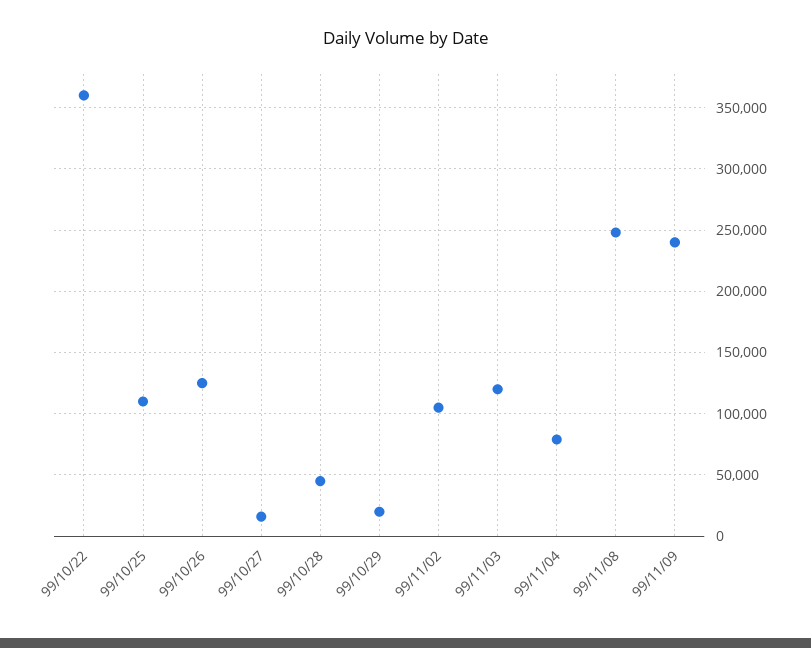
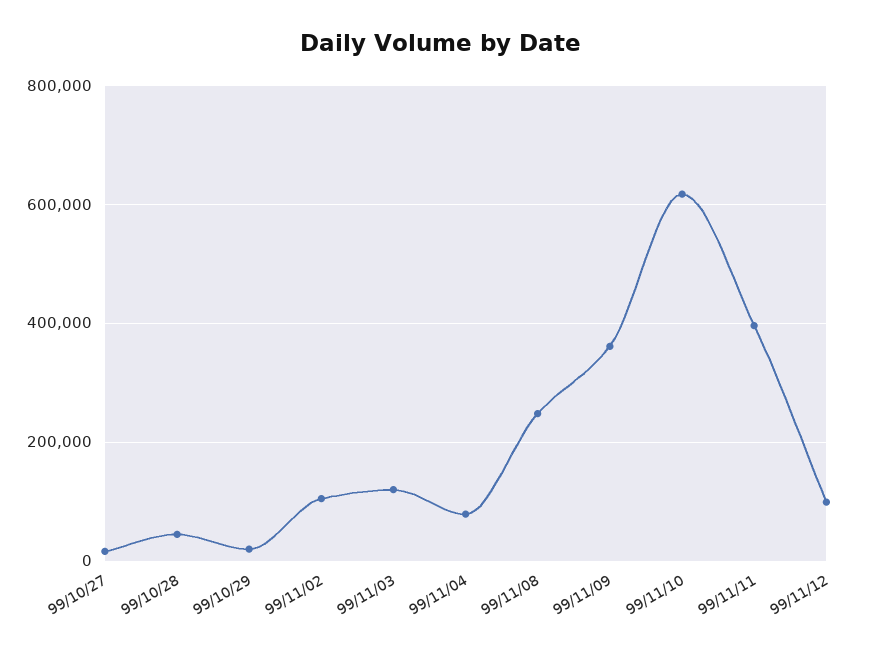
99/10/22: 360000 -> none
99/10/25: 110000 -> none
99/10/26: 125000 -> none
99/11/09: 240000 -> 360000
99/11/10: none -> 620000
99/11/11: none -> 400000
99/11/12: none -> 100000

